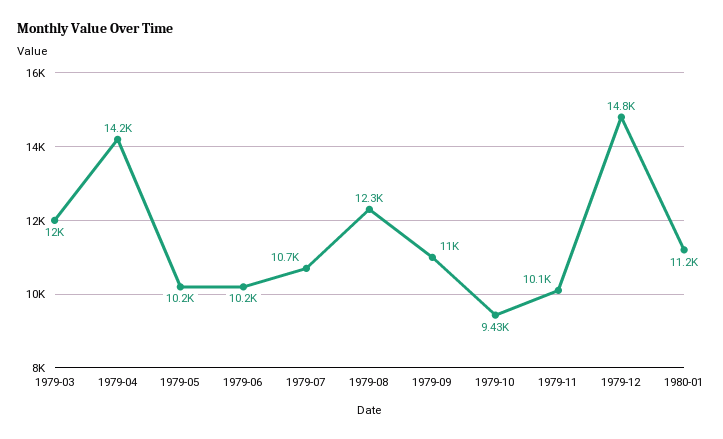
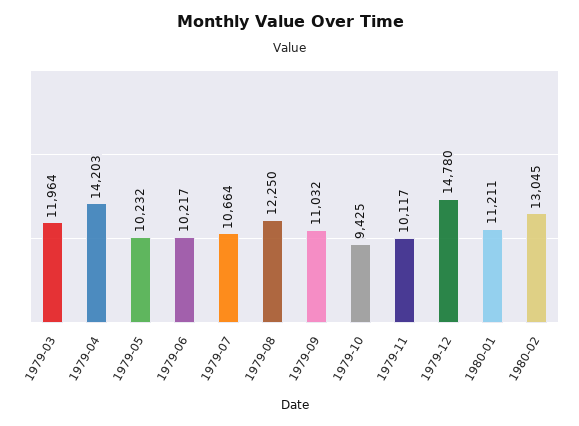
1980-02: none -> 13045

